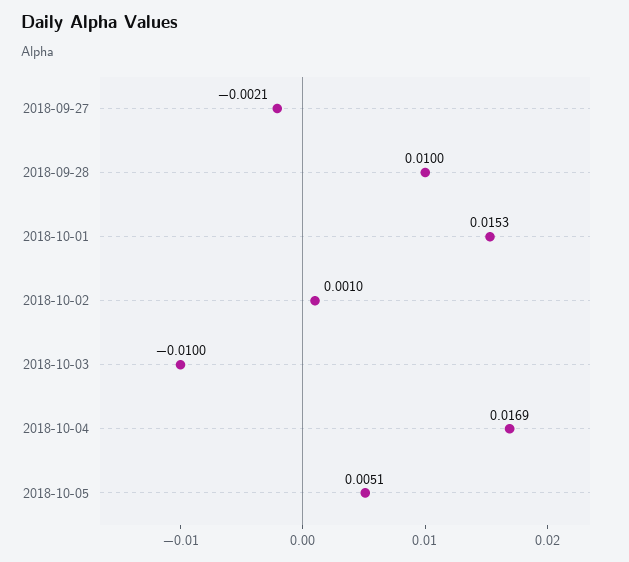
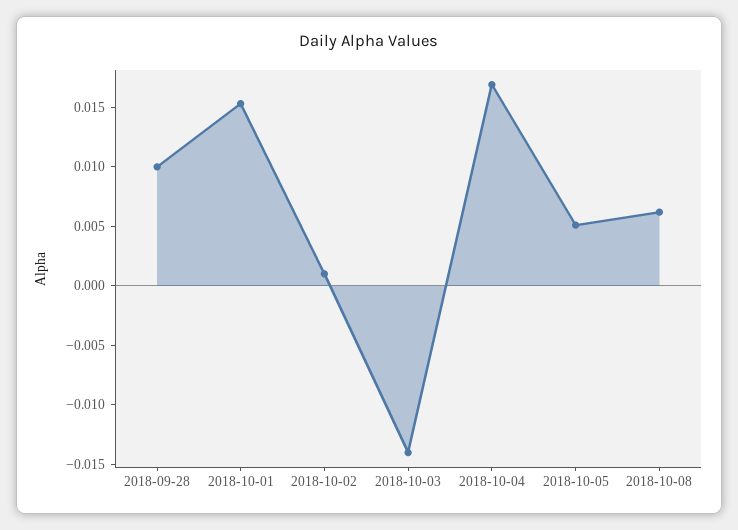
2018-09-27: -0.0021 -> none
2018-10-03: -0.01 -> -0.014
2018-10-08: none -> 0.006

